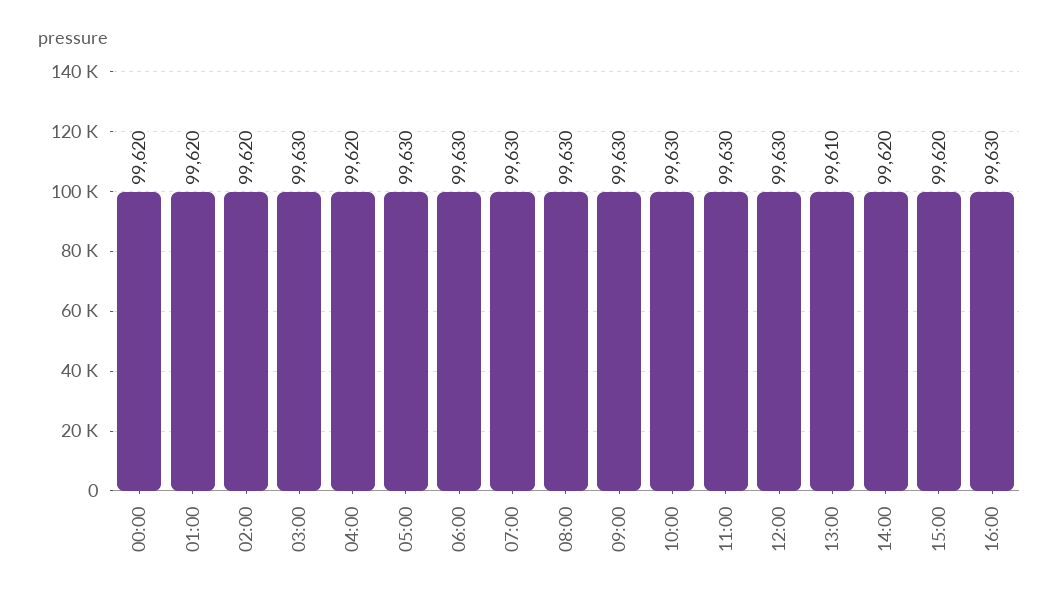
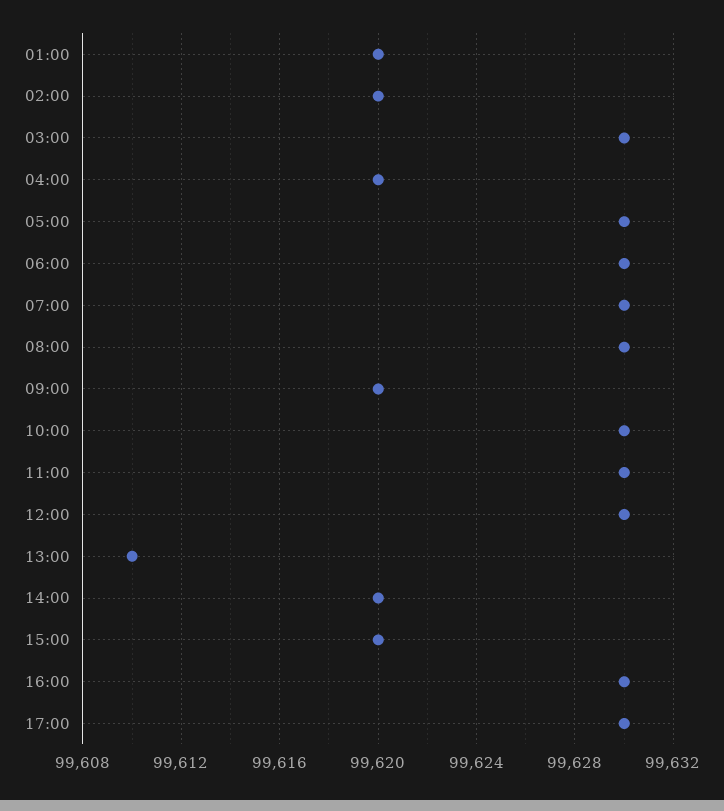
00:00: 99620 -> none
09:00: 99630 -> 99620
17:00: none -> 99630

